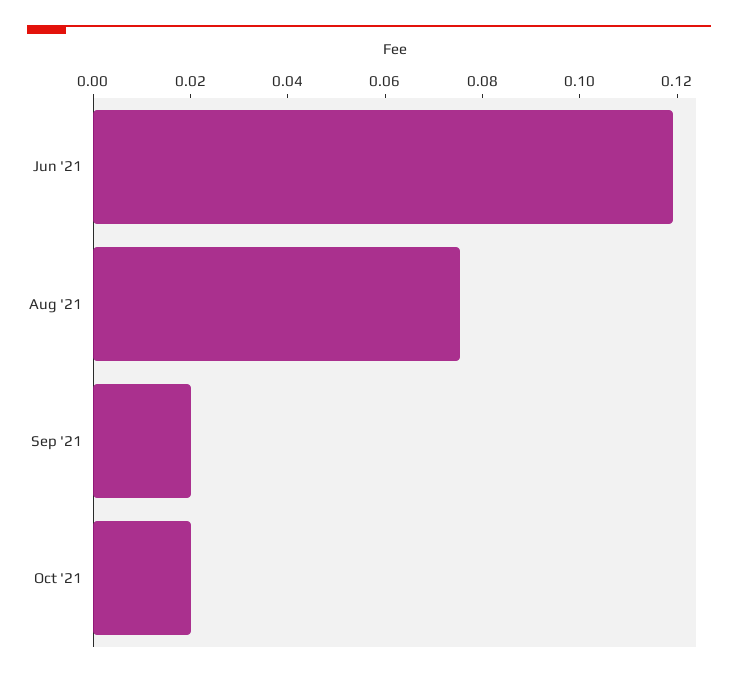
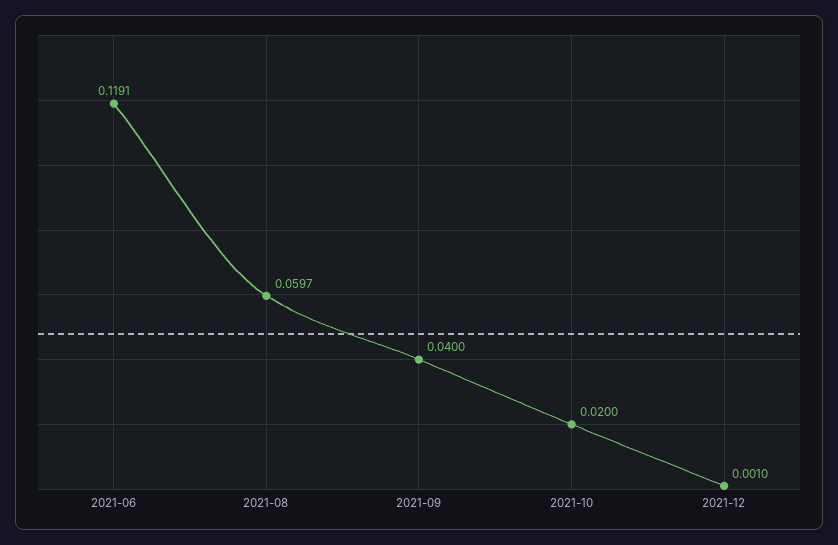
Aug '21: 0.075 -> 0.0597
Sep '21: 0.02 -> 0.04
2021-12: none -> 0.001

